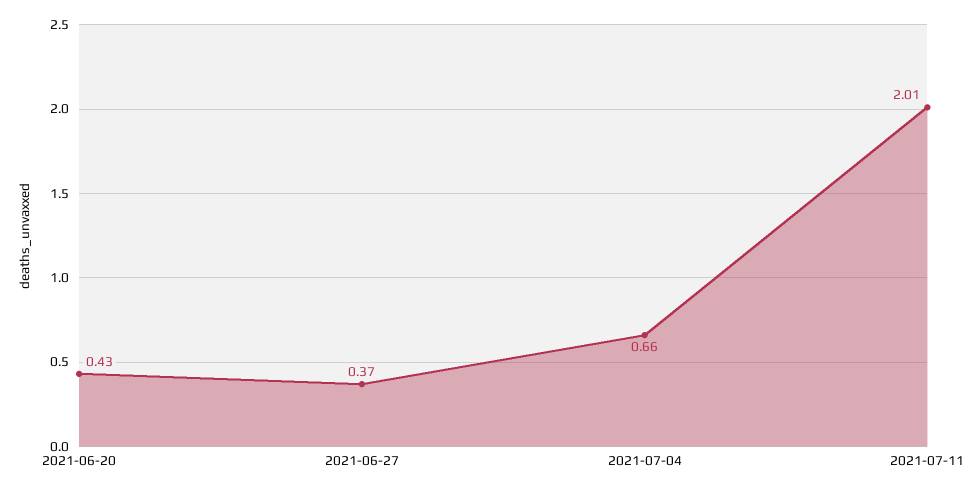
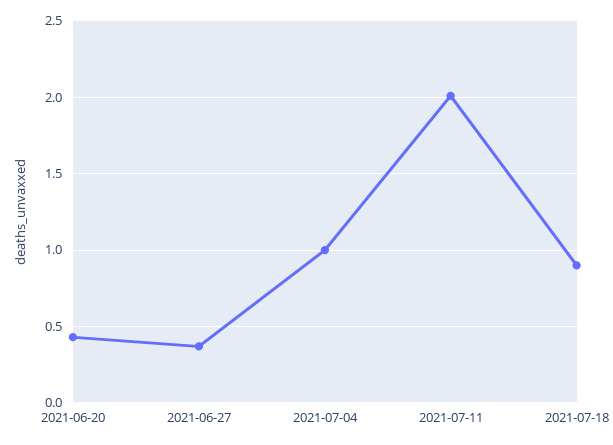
2021-07-04: 0.66 -> 1
2021-07-18: none -> 0.9

